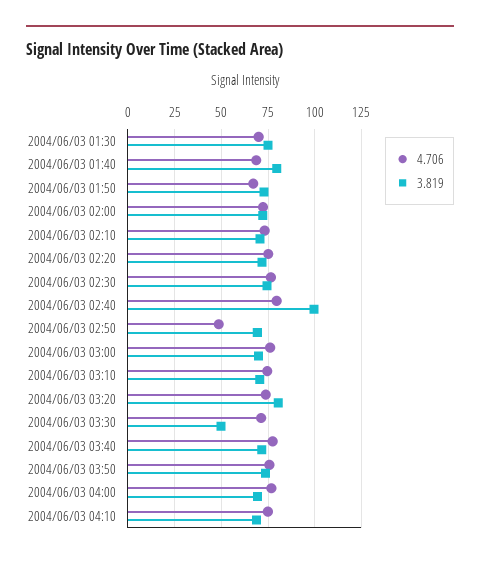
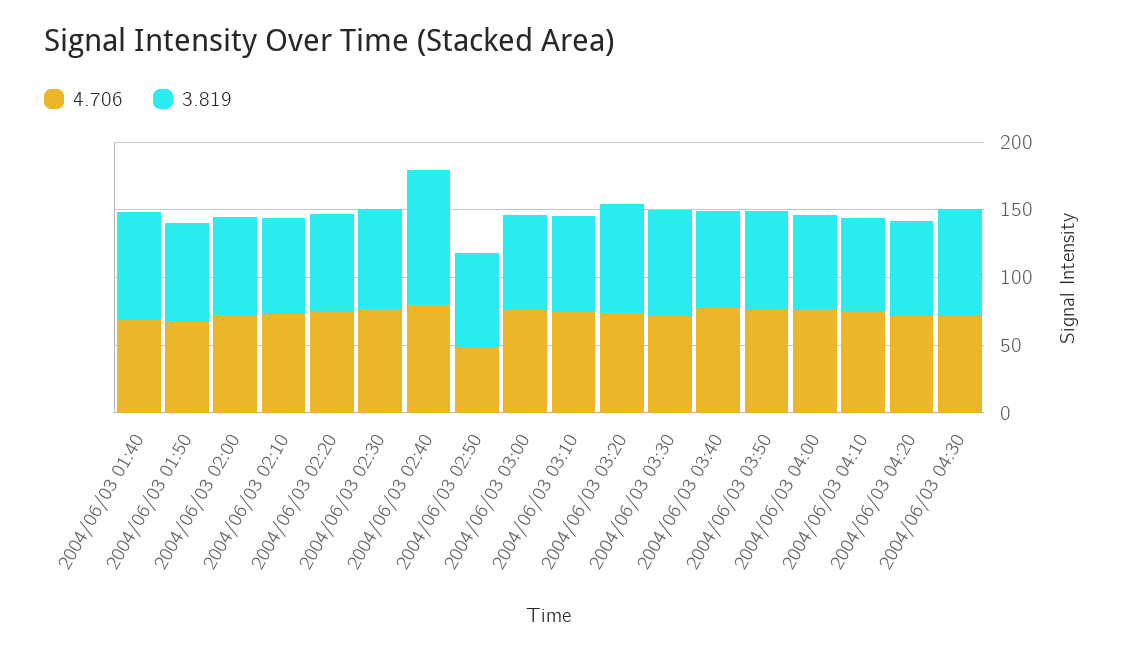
4.706, 2004/06/03 01:30: 70 -> none
3.819, 2004/06/03 01:30: 75 -> none
3.819, 2004/06/03 03:30: 50 -> 80
4.706, 2004/06/03 04:20: none -> 70
3.819, 2004/06/03 04:20: none -> 70
4.706, 2004/06/03 04:30: none -> 70
3.819, 2004/06/03 04:30: none -> 80

